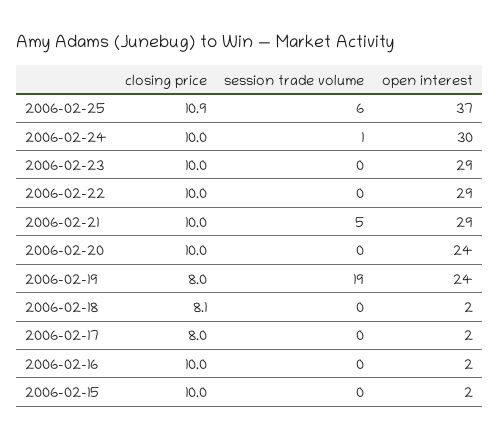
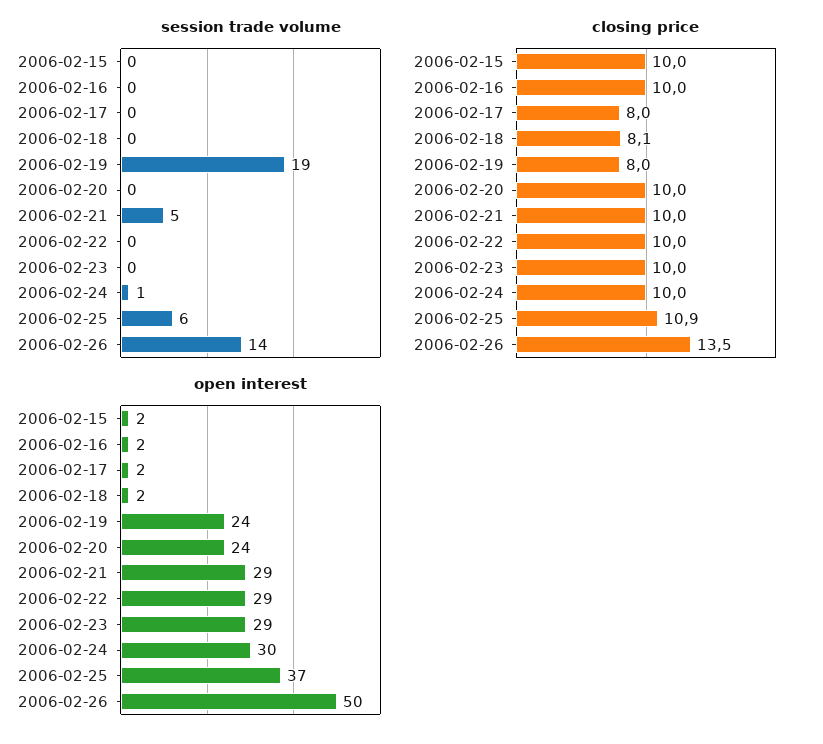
session trade volume, 2006-02-26: none -> 14
closing price, 2006-02-26: none -> 13.5
open interest, 2006-02-26: none -> 50

